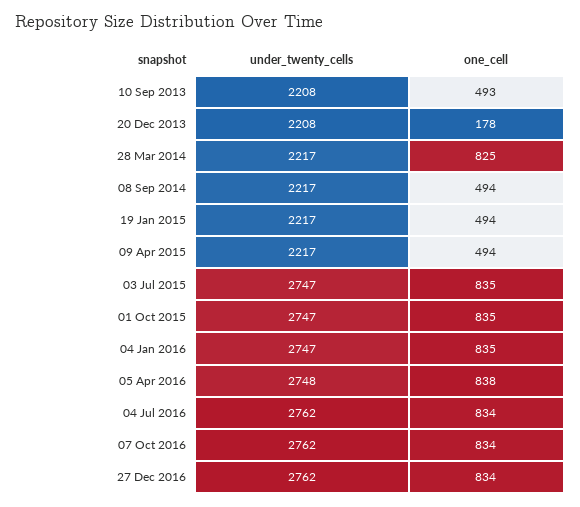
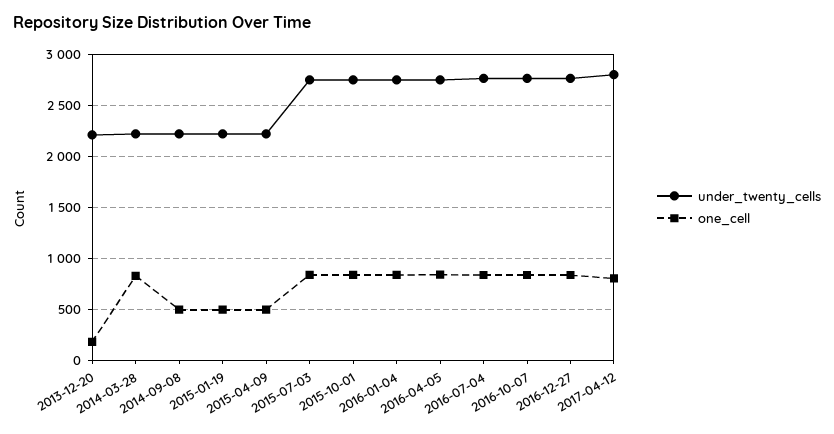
under_twenty_cells, 10 Sep 2013: 2208 -> none
one_cell, 10 Sep 2013: 493 -> none
under_twenty_cells, 2017-04-12: none -> 2800
one_cell, 2017-04-12: none -> 800

